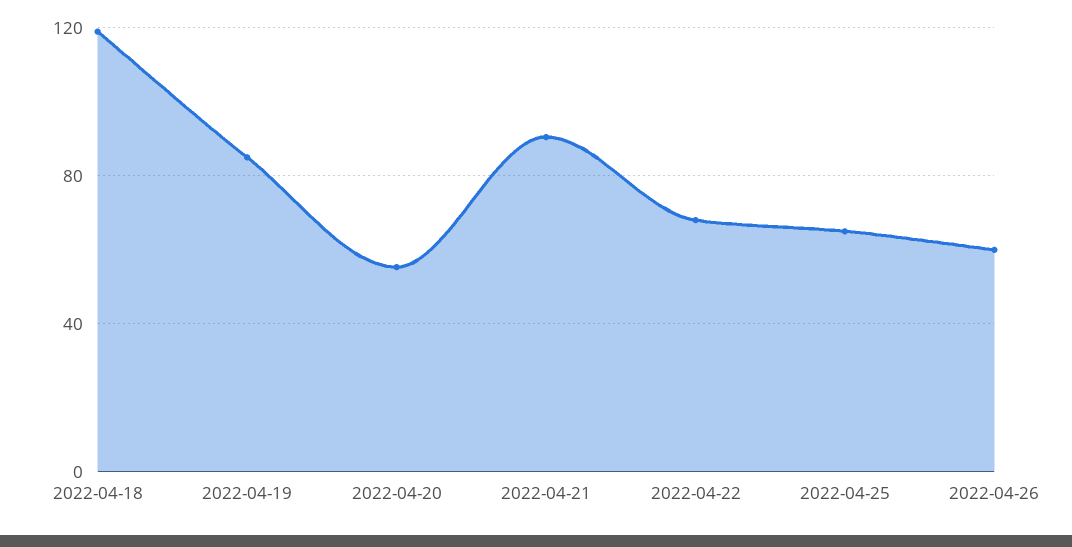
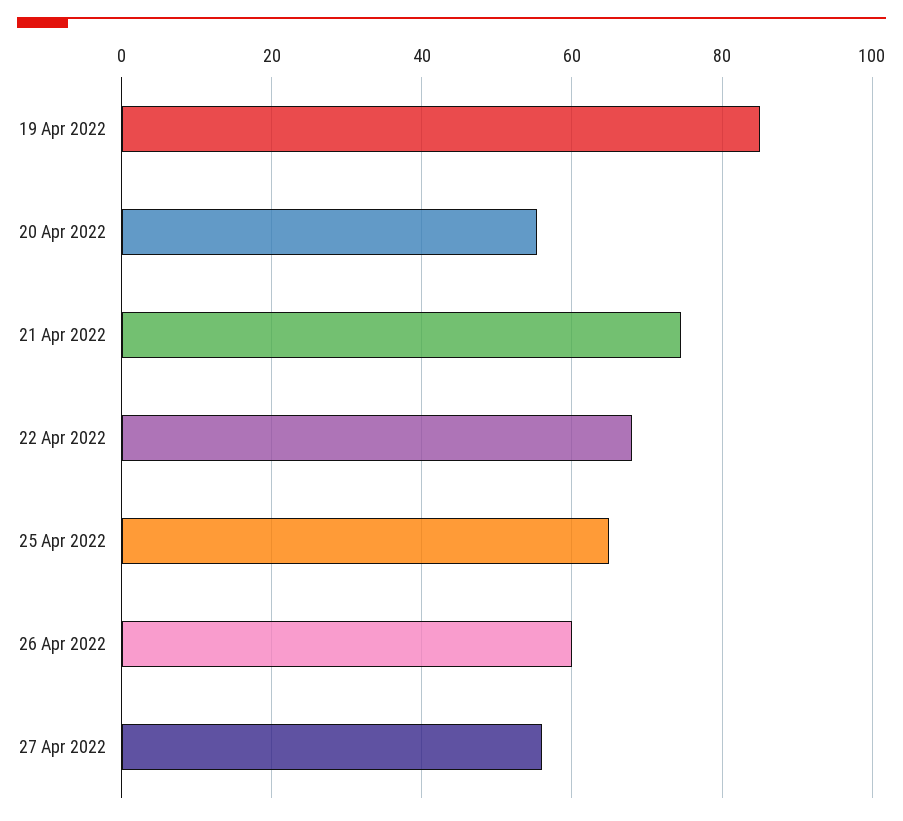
2022-04-18: 120 -> none
2022-04-21: 90 -> 74
27 Apr 2022: none -> 56

